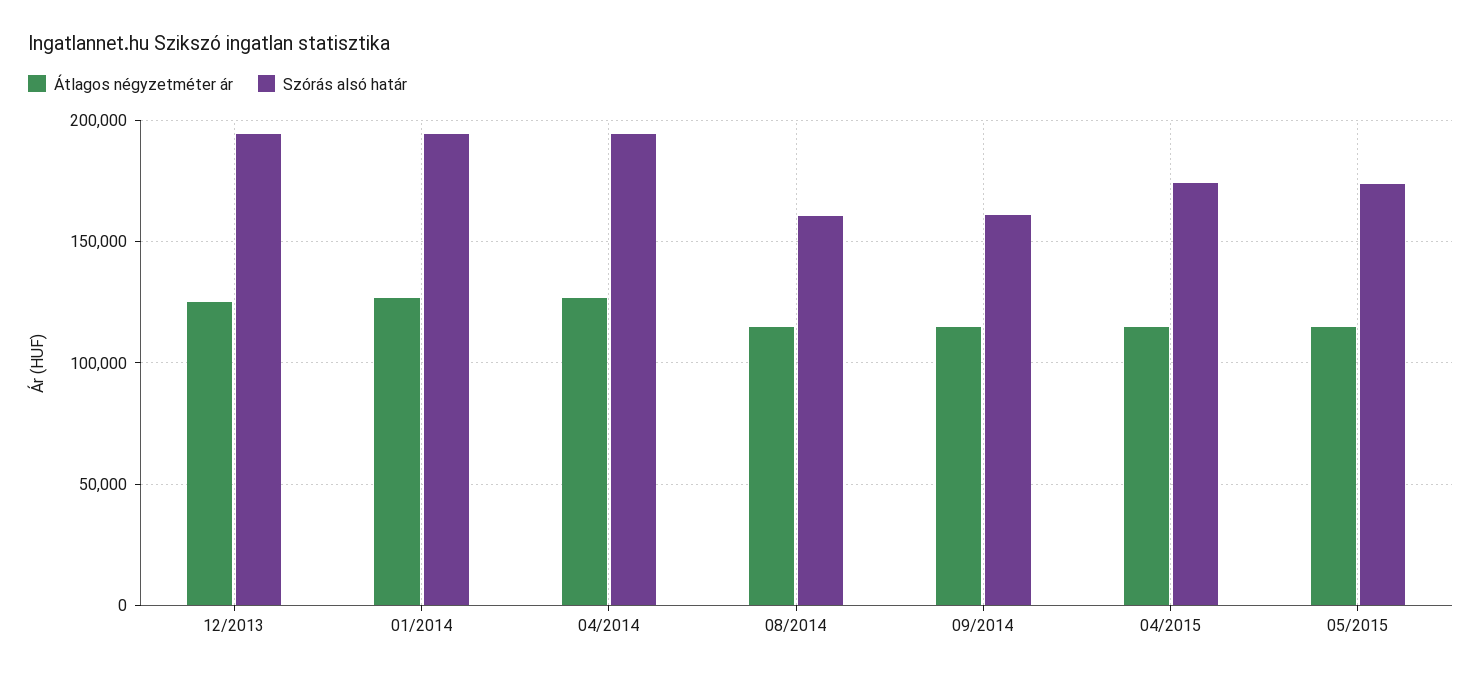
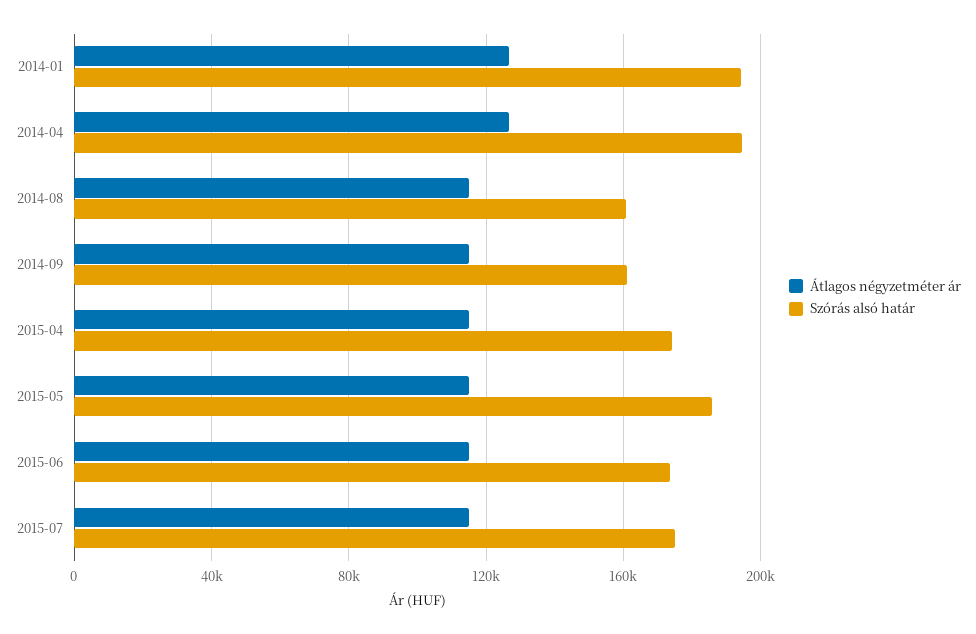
Átlagos négyzetméter ár, 12/2013: 125000 -> none
Szórás alsó határ, 12/2013: 195000 -> none
Szórás alsó határ, 05/2015: 175000 -> 185000
Átlagos négyzetméter ár, 2015-06: none -> 115000
Szórás alsó határ, 2015-06: none -> 175000
Átlagos négyzetméter ár, 2015-07: none -> 115000
Szórás alsó határ, 2015-07: none -> 175000

